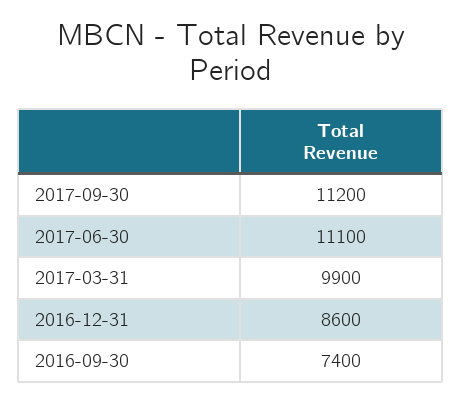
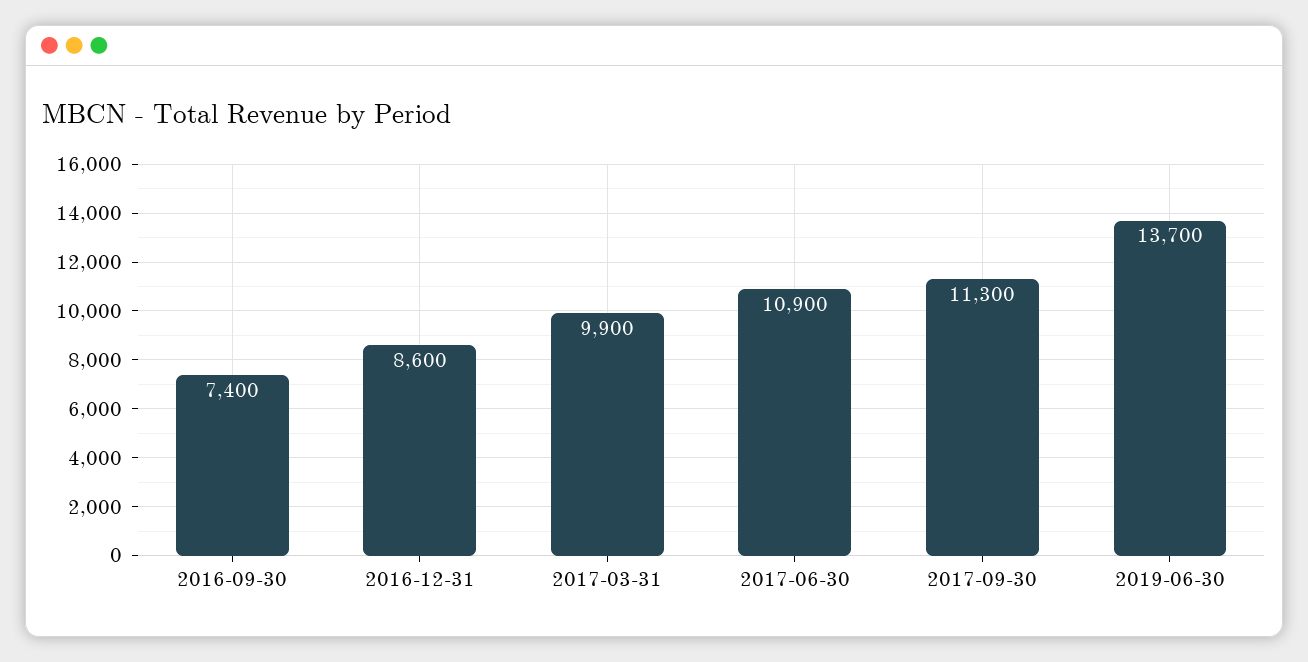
2017-09-30: 11200 -> 11300
2017-06-30: 11100 -> 10900
2019-06-30: none -> 13700

